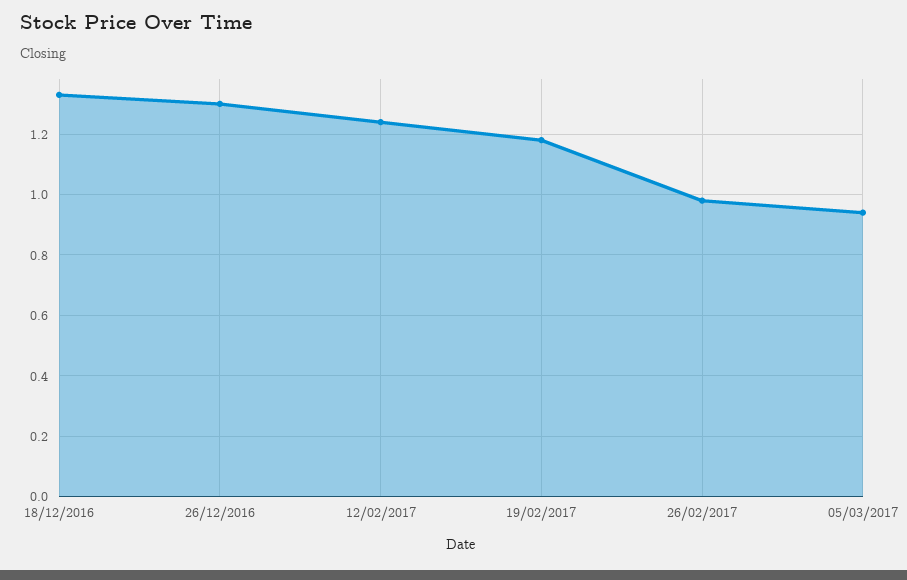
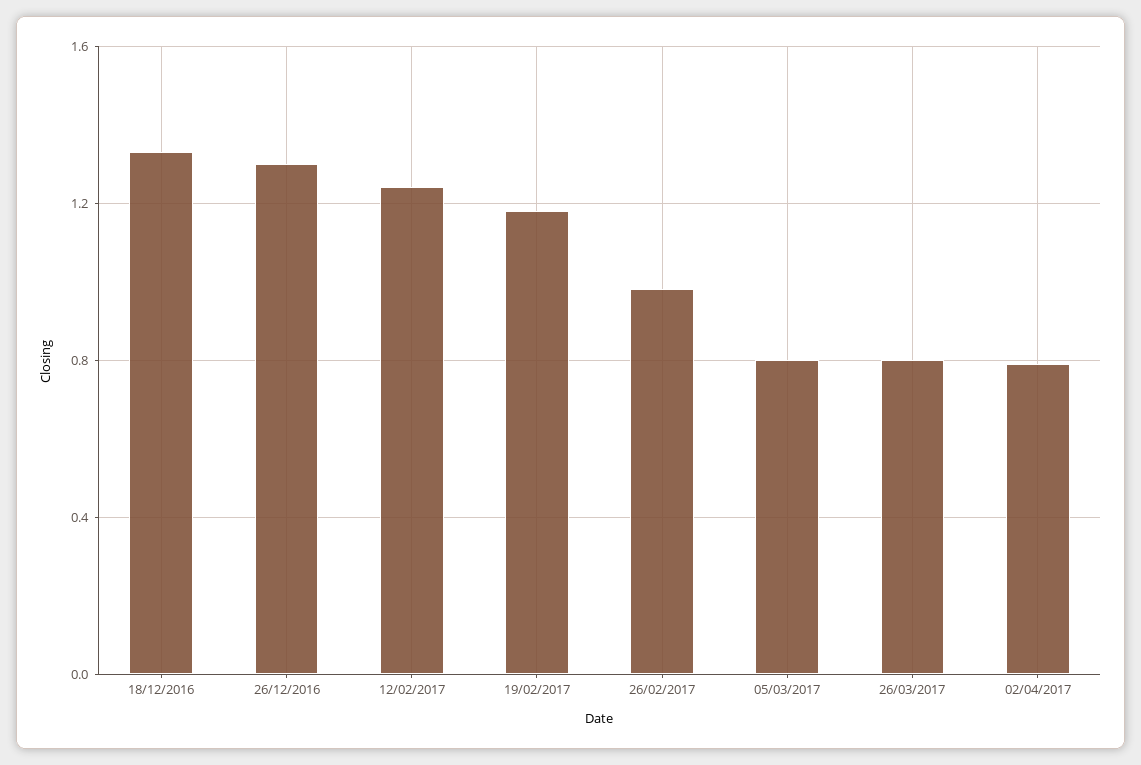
05/03/2017: 0.95 -> 0.8
26/03/2017: none -> 0.8
02/04/2017: none -> 0.8

